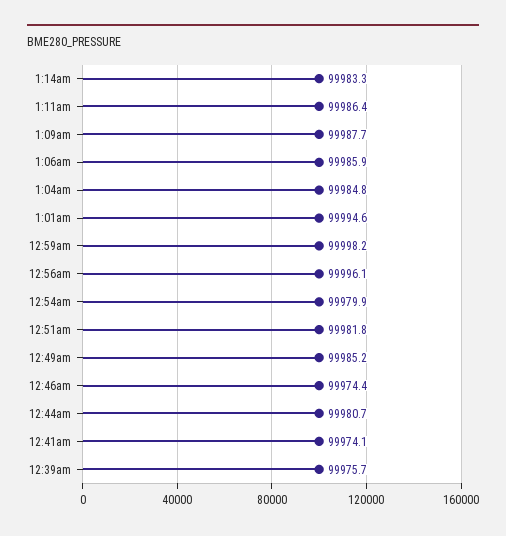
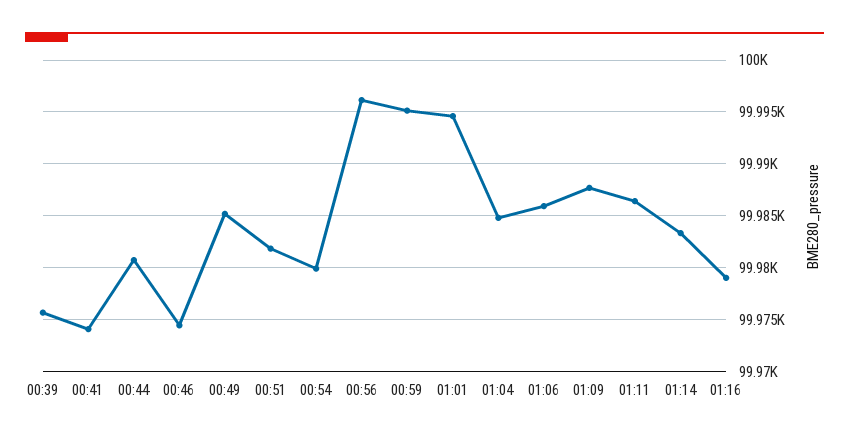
12:59am: 99998.2 -> 99995
01:16: none -> 99979

